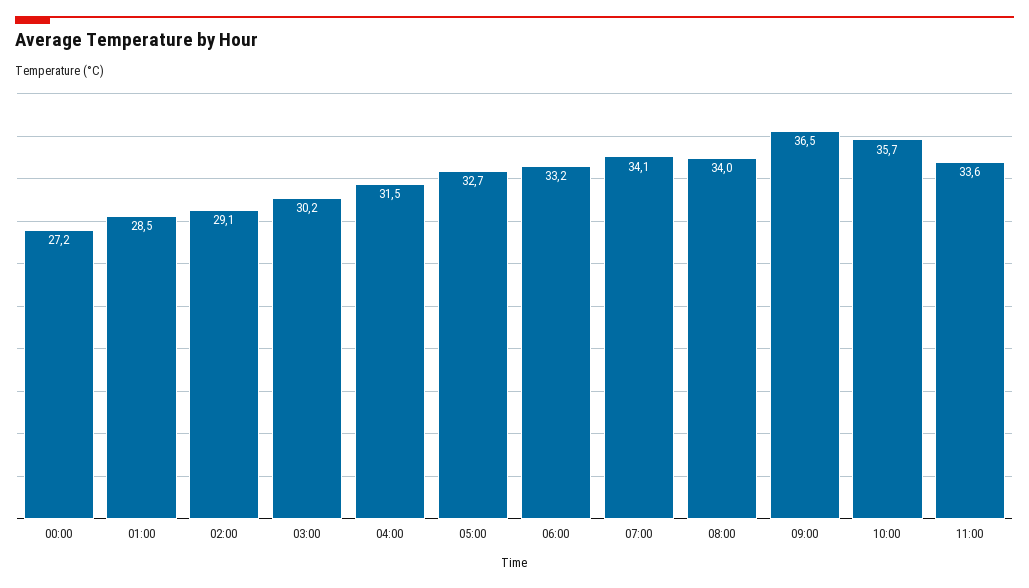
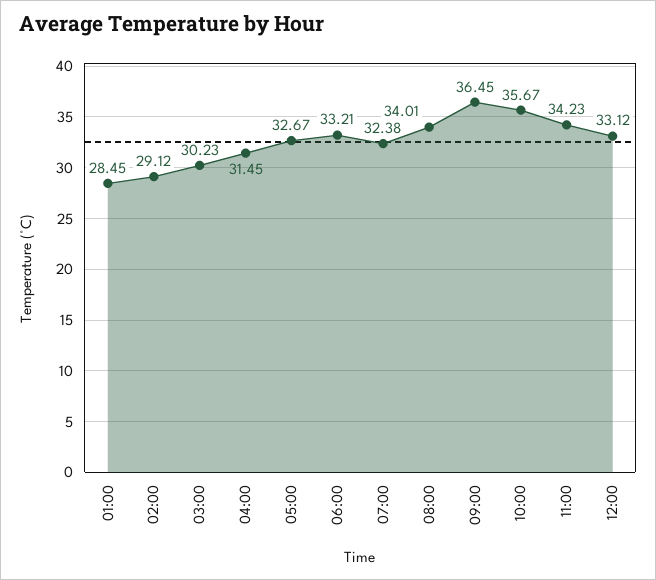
00:00: 27.2 -> none
07:00: 34.1 -> 32.38
11:00: 33.6 -> 34.23
12:00: none -> 33.12

